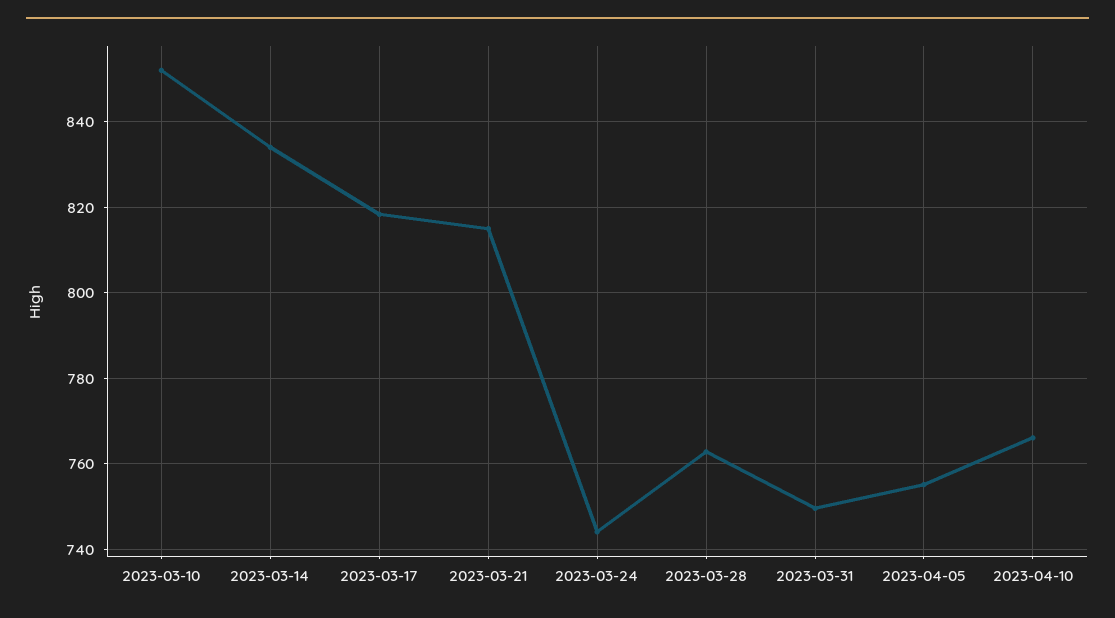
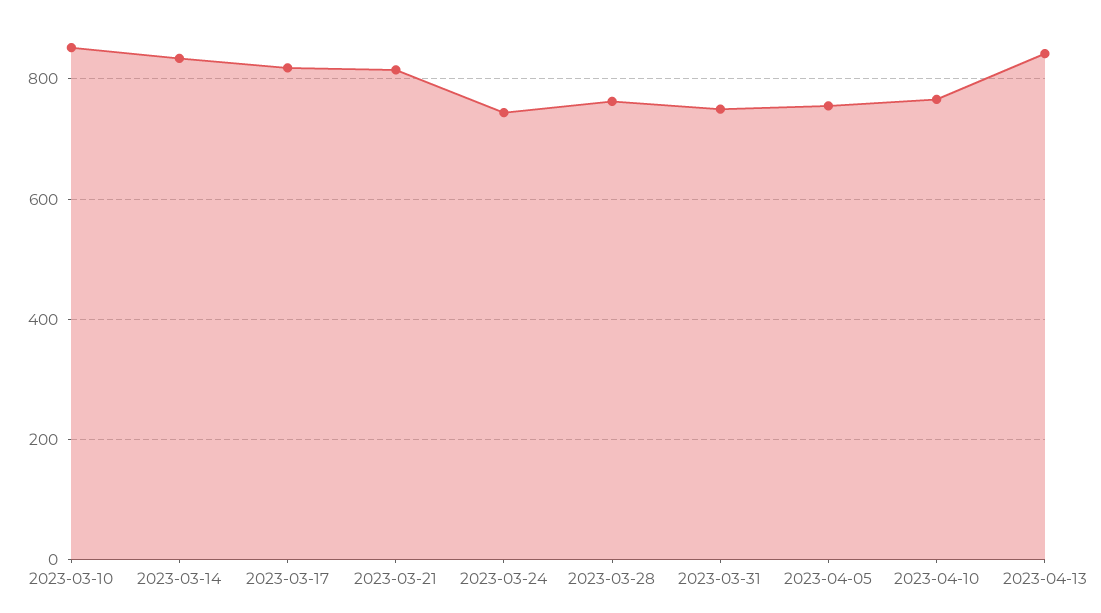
2023-04-13: none -> 840

